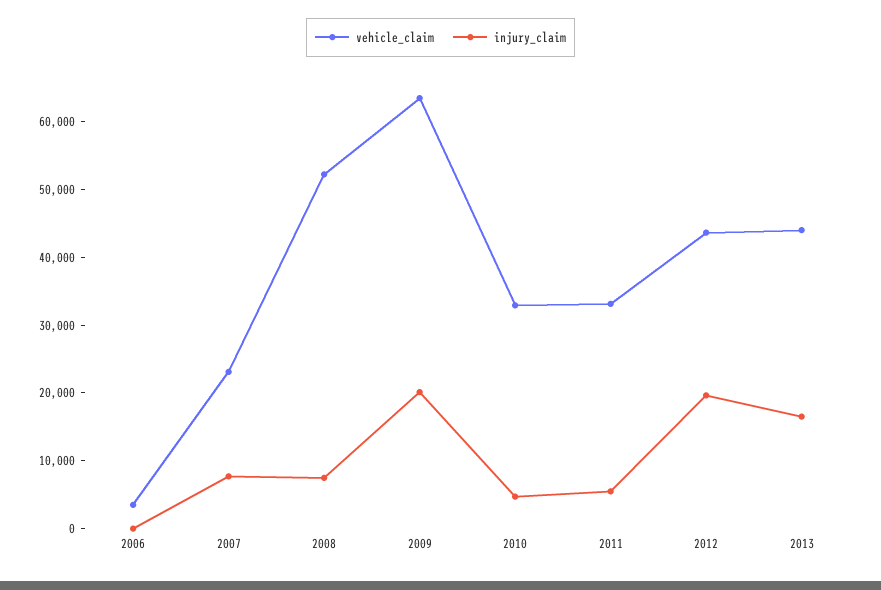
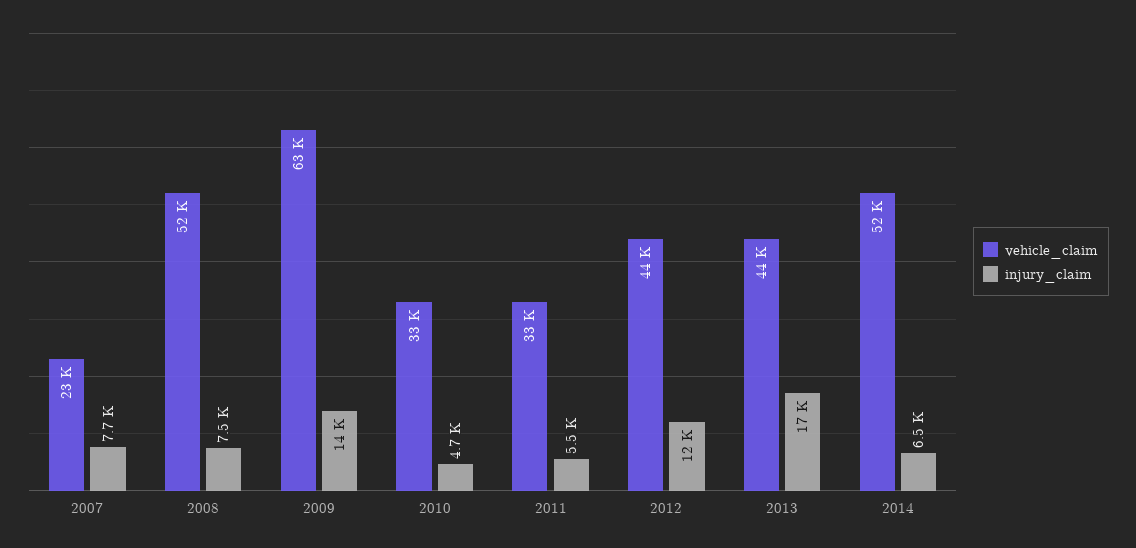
vehicle_claim, 2006: 4000 -> none
injury_claim, 2006: 0 -> none
injury_claim, 2009: 20000 -> 14000
injury_claim, 2012: 20000 -> 12000
vehicle_claim, 2014: none -> 52000
injury_claim, 2014: none -> 6500

